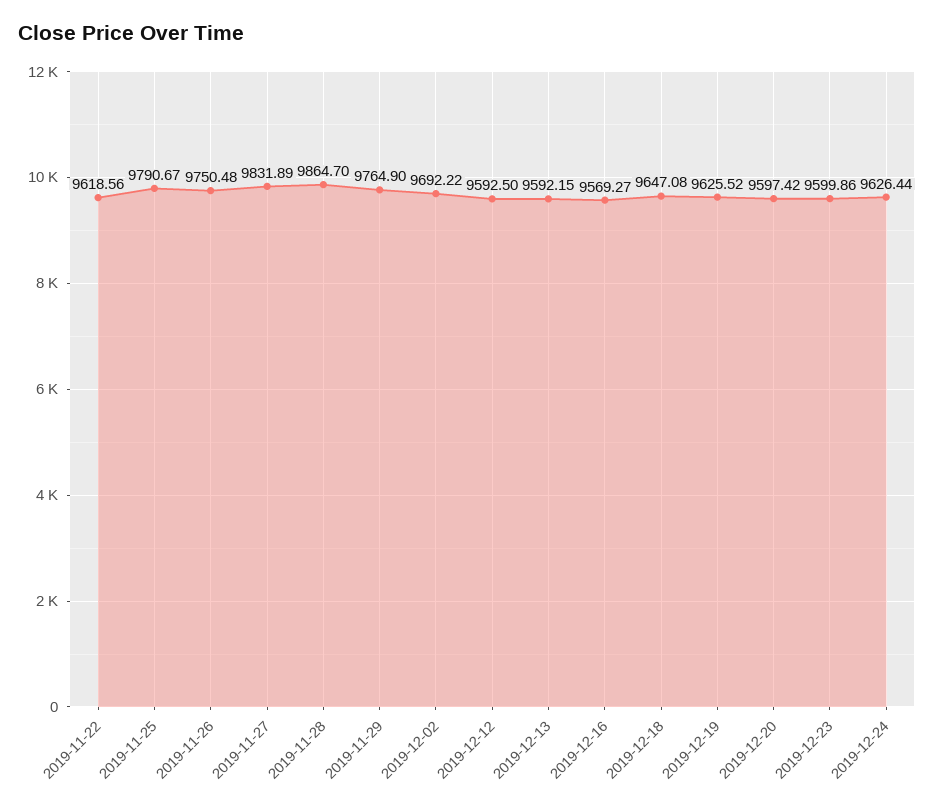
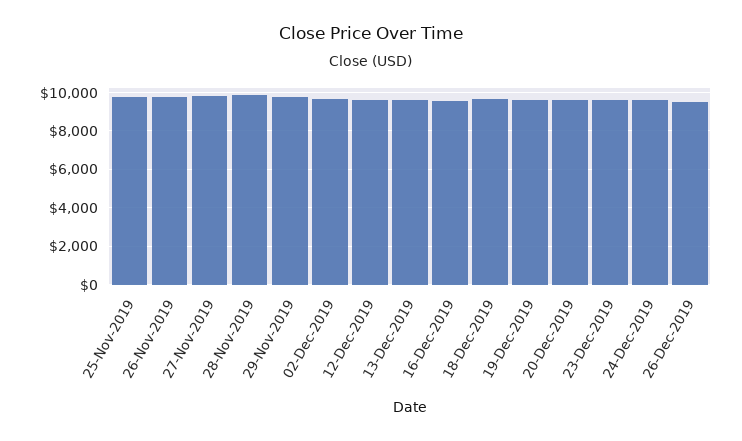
2019-11-22: 9618.56 -> none
26-Dec-2019: none -> 9500

